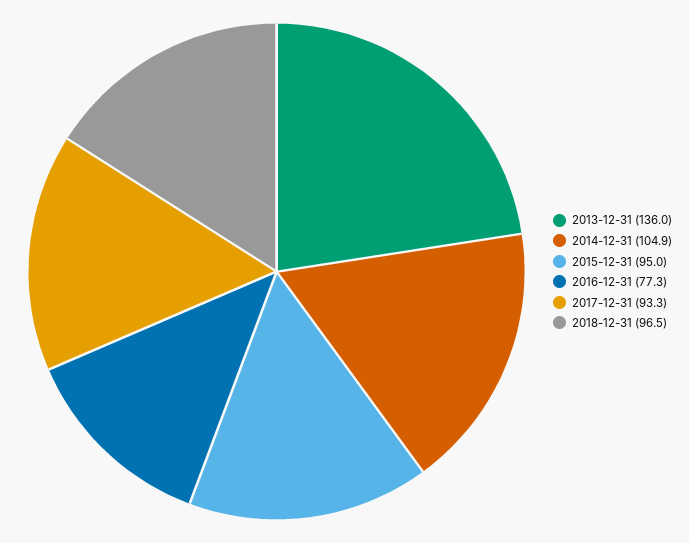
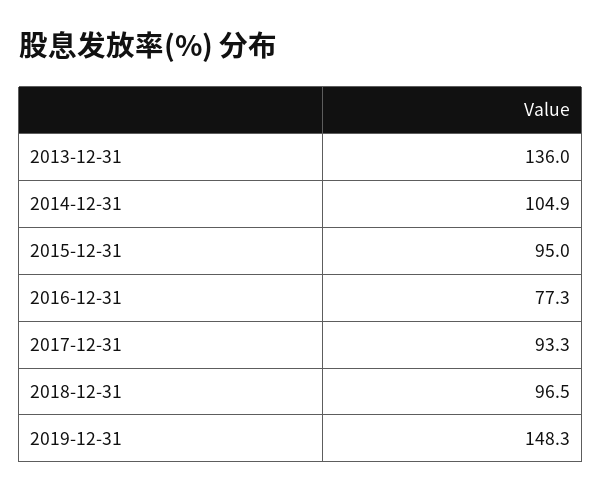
2019-12-31: none -> 148.3

